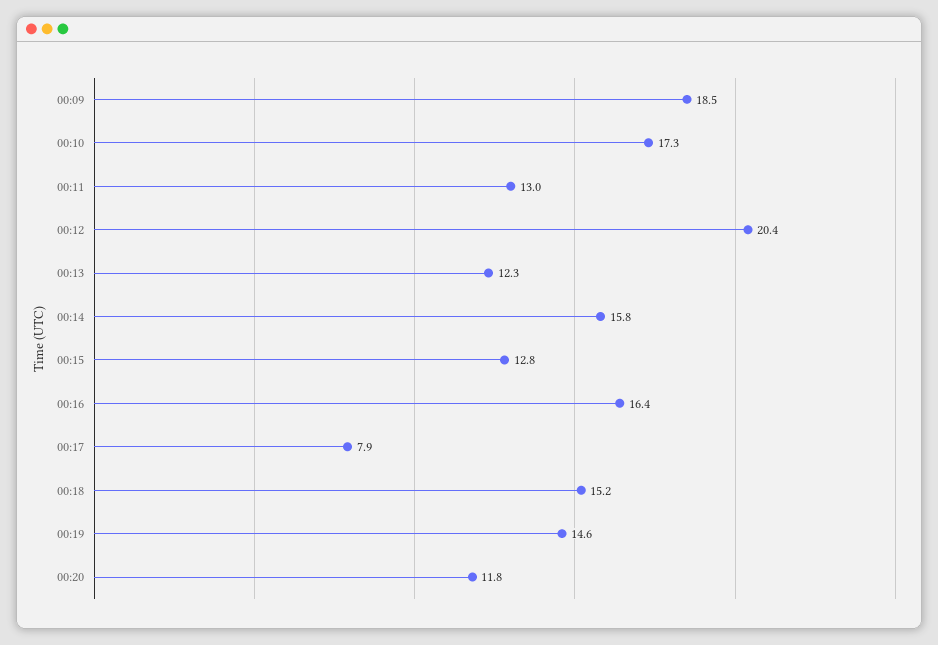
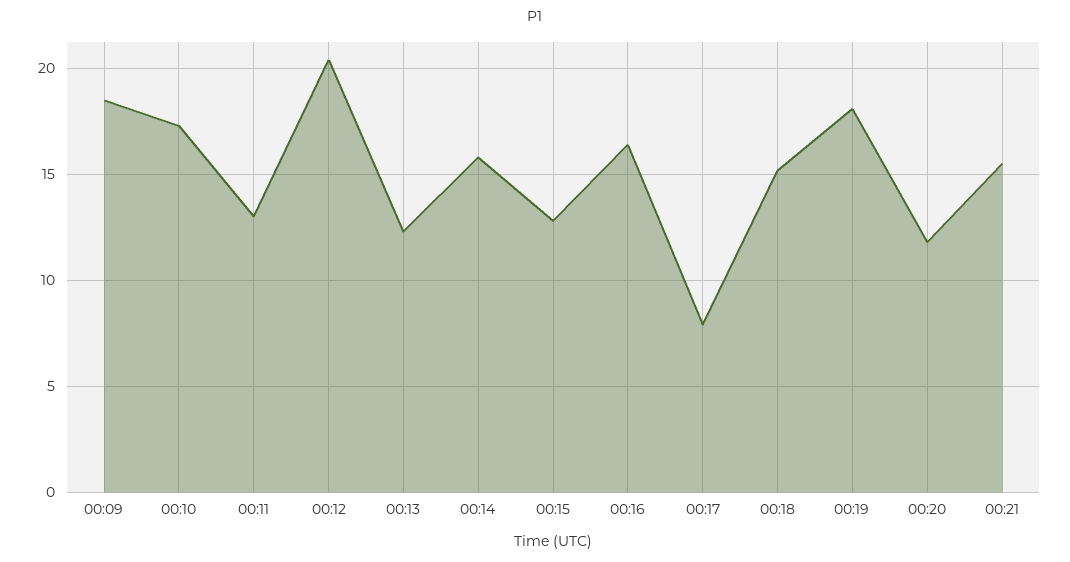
00:19: 14.6 -> 18
00:21: none -> 15.5

